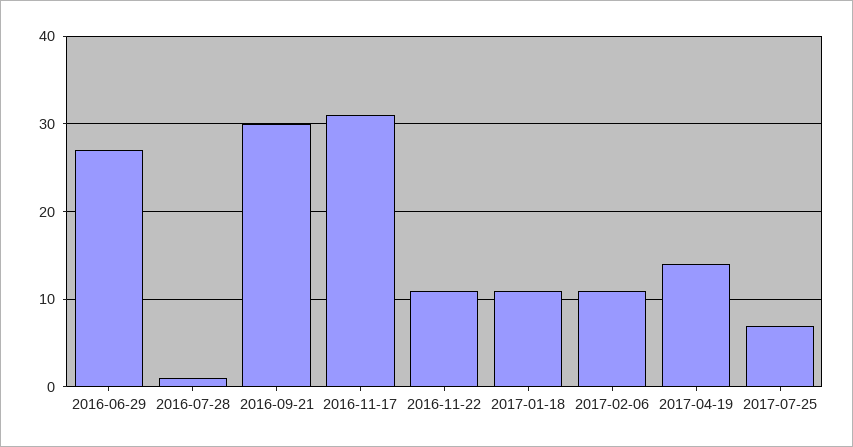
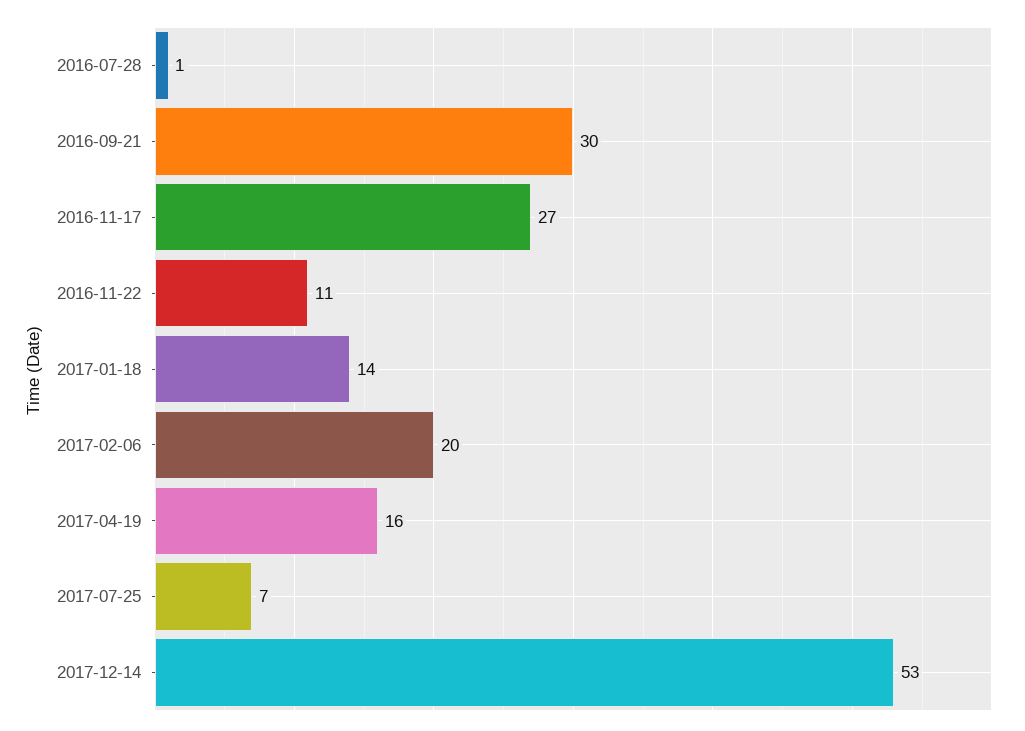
2016-06-29: 27 -> none
2016-11-17: 31 -> 27
2017-01-18: 11 -> 14
2017-02-06: 11 -> 20
2017-04-19: 14 -> 16
2017-12-14: none -> 53

